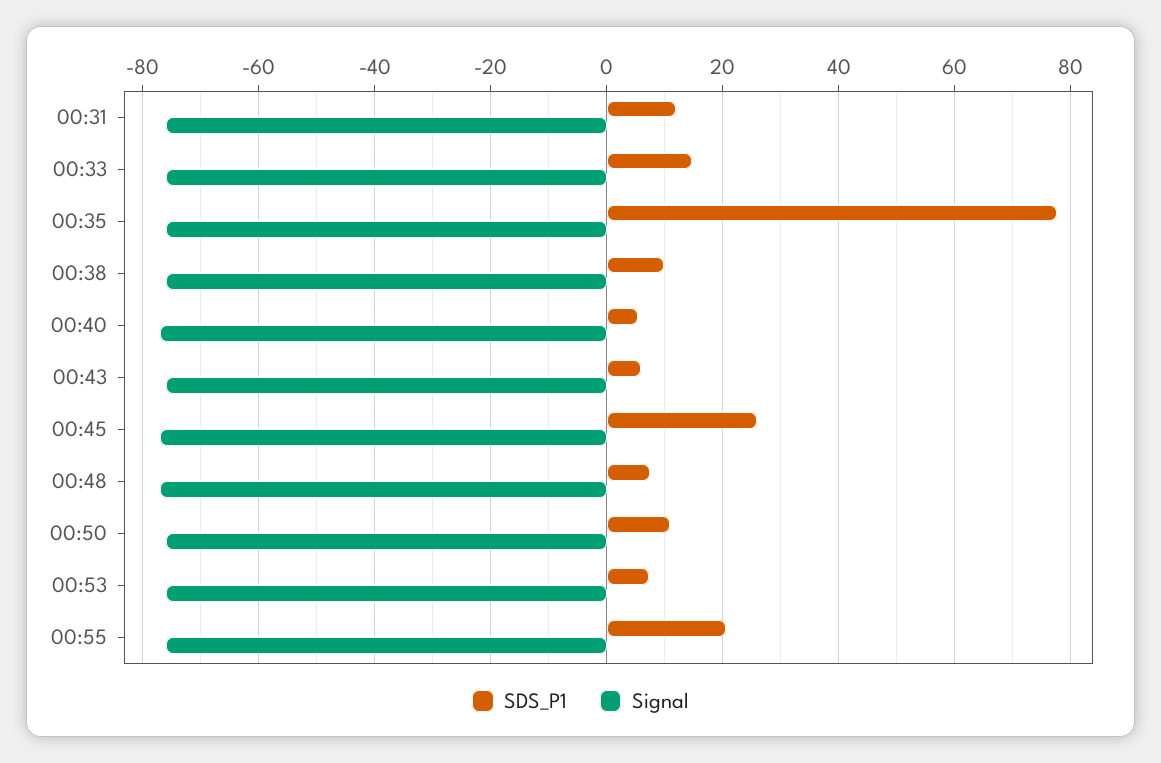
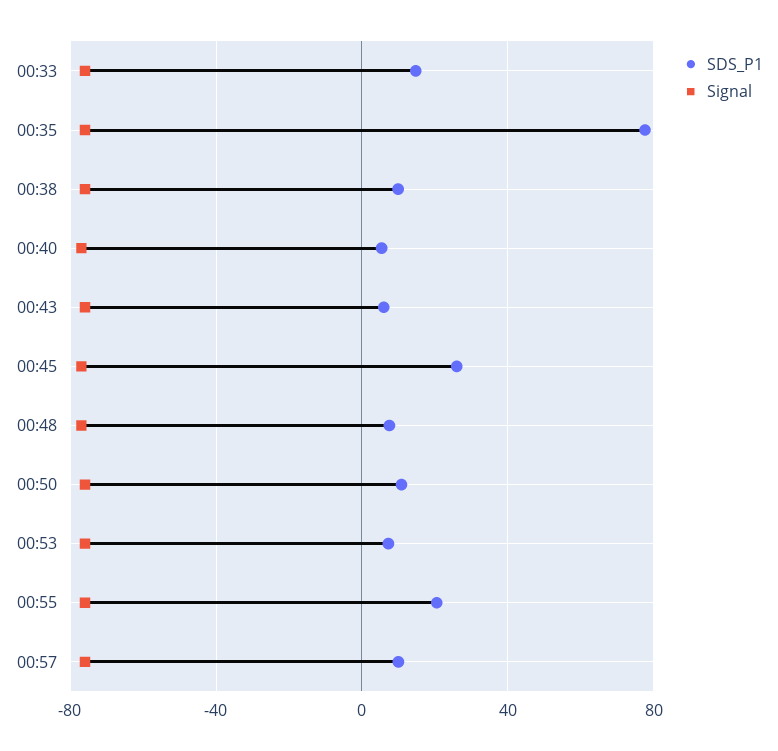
SDS_P1, 00:31: 12 -> none
Signal, 00:31: -76 -> none
SDS_P1, 00:57: none -> 10
Signal, 00:57: none -> -75

